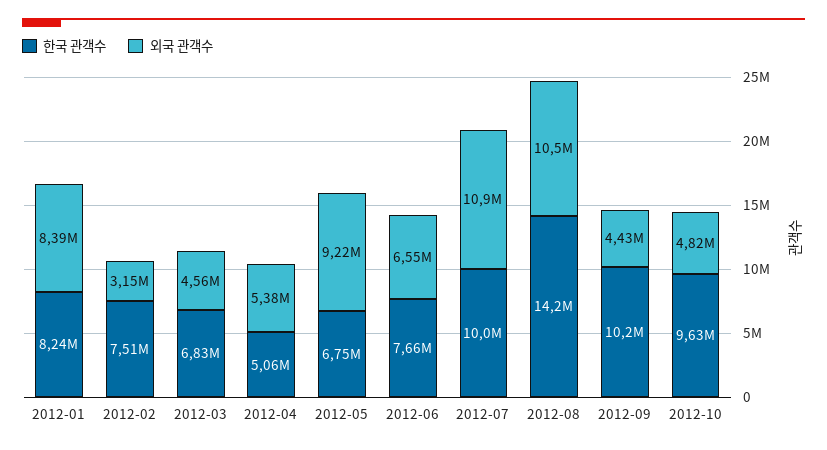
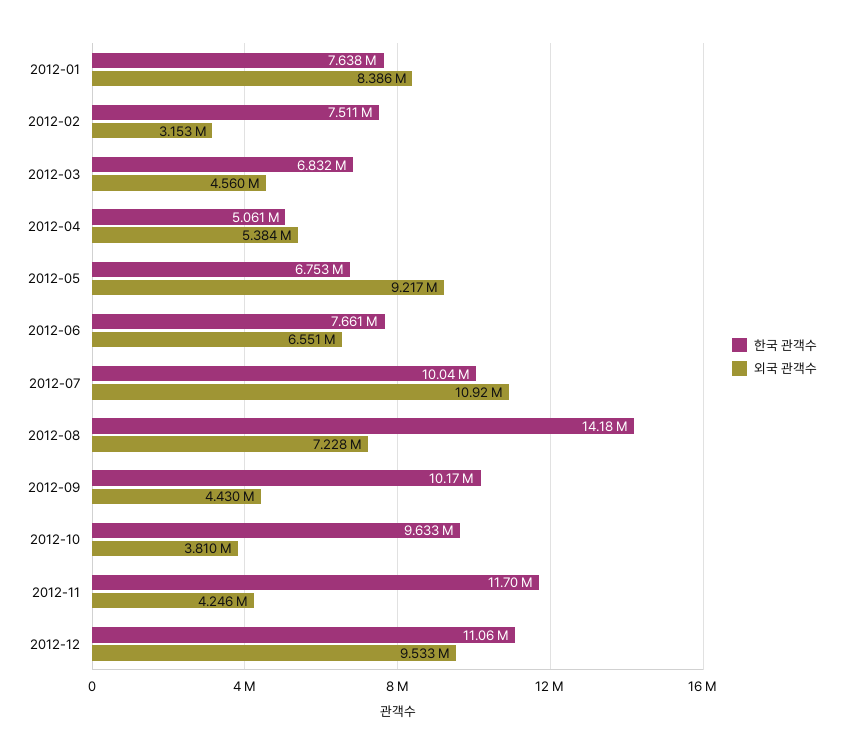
한국 관객수, 2012-01: 8240000 -> 7638000
외국 관객수, 2012-08: 10500000 -> 7228000
외국 관객수, 2012-10: 4820000 -> 3810000
한국 관객수, 2012-11: none -> 11700000
외국 관객수, 2012-11: none -> 4246000
한국 관객수, 2012-12: none -> 11060000
외국 관객수, 2012-12: none -> 9533000

